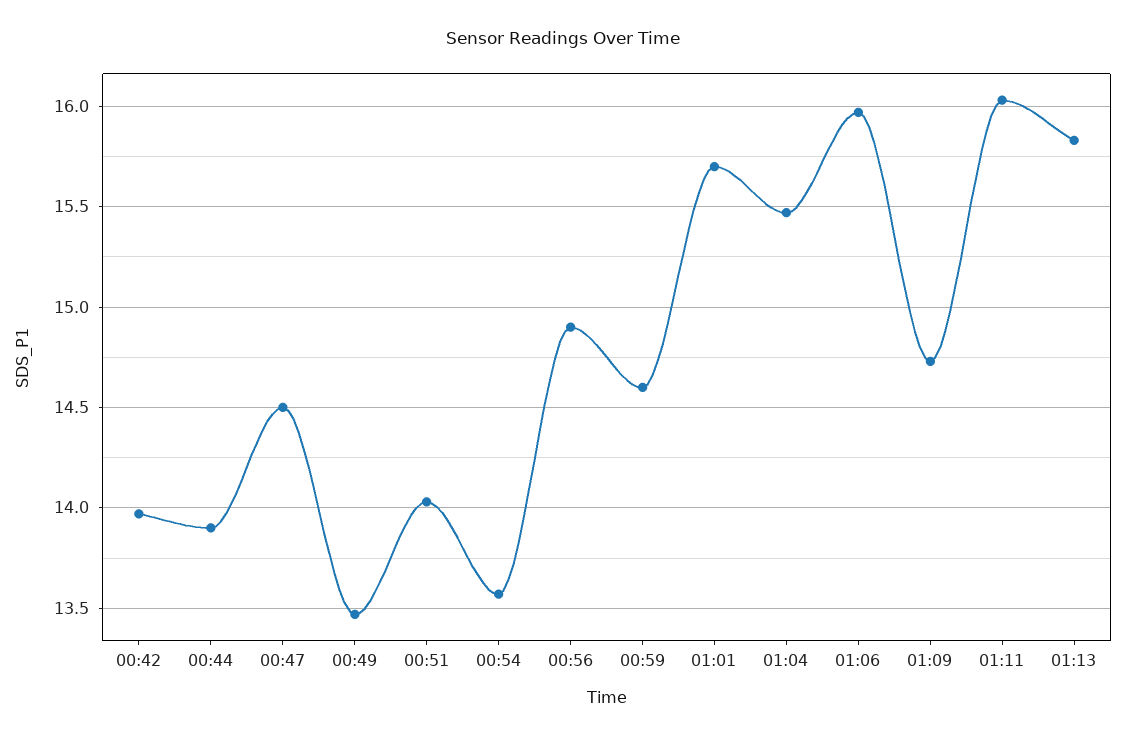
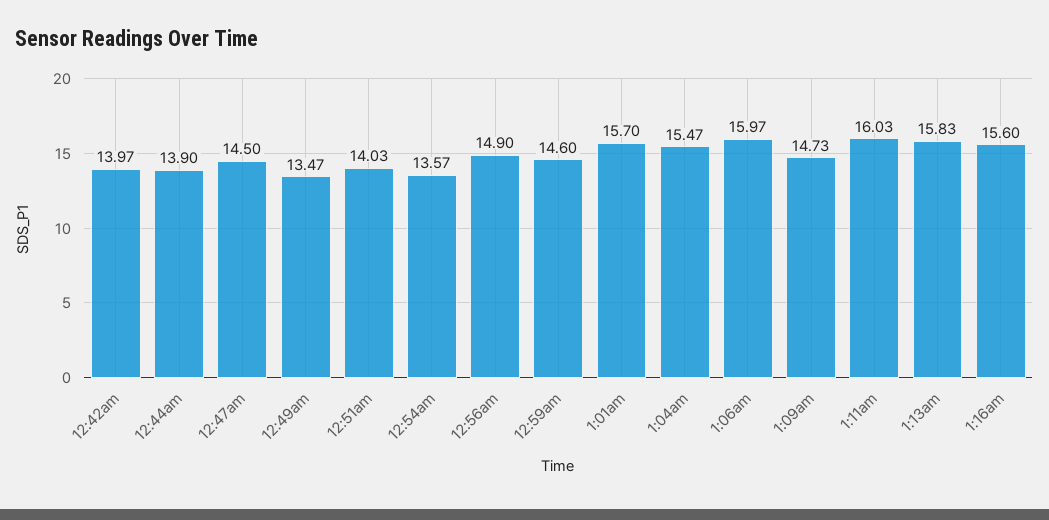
1:16am: none -> 15.6

